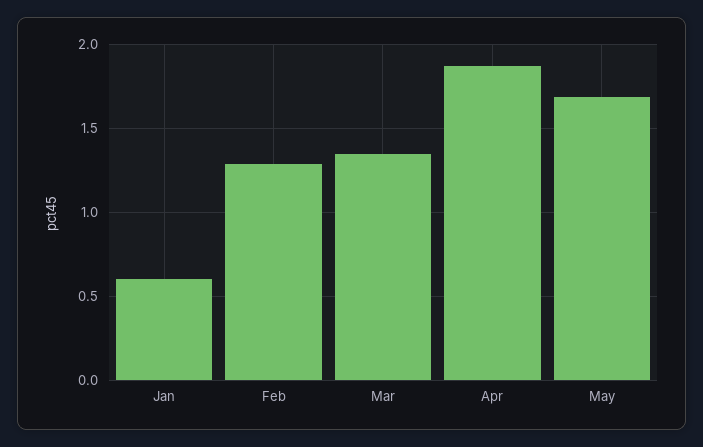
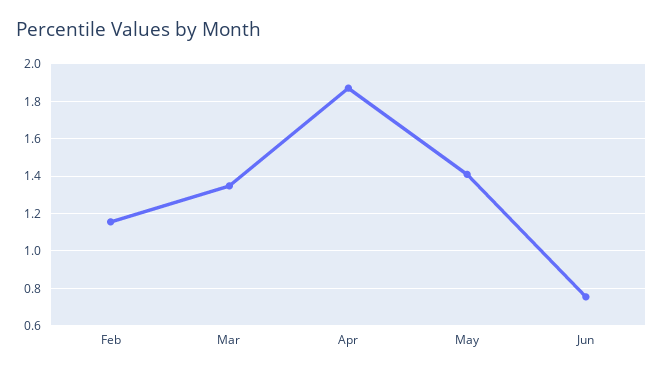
Jan: 0.6 -> none
Feb: 1.3 -> 1.15
May: 1.7 -> 1.4
Jun: none -> 0.75

